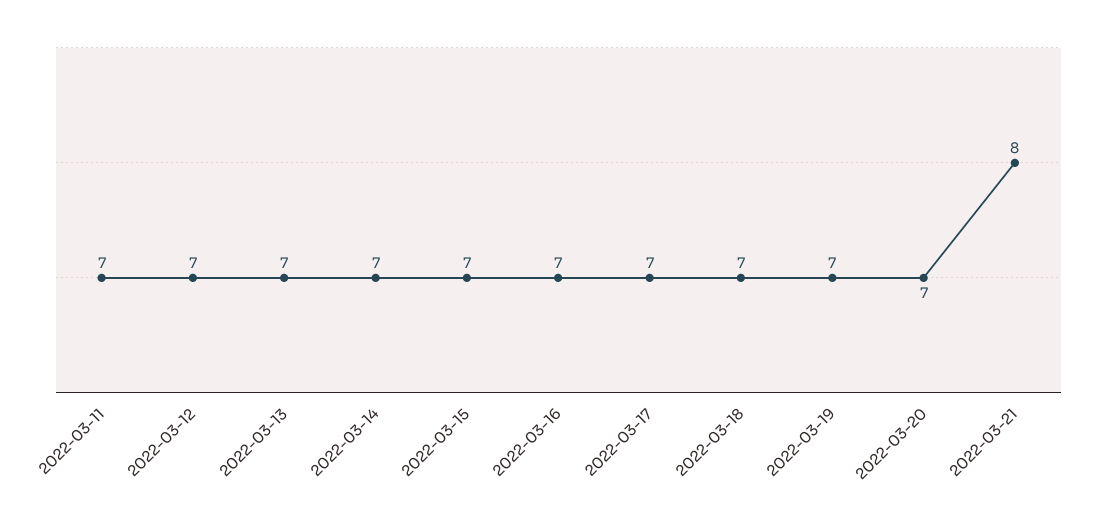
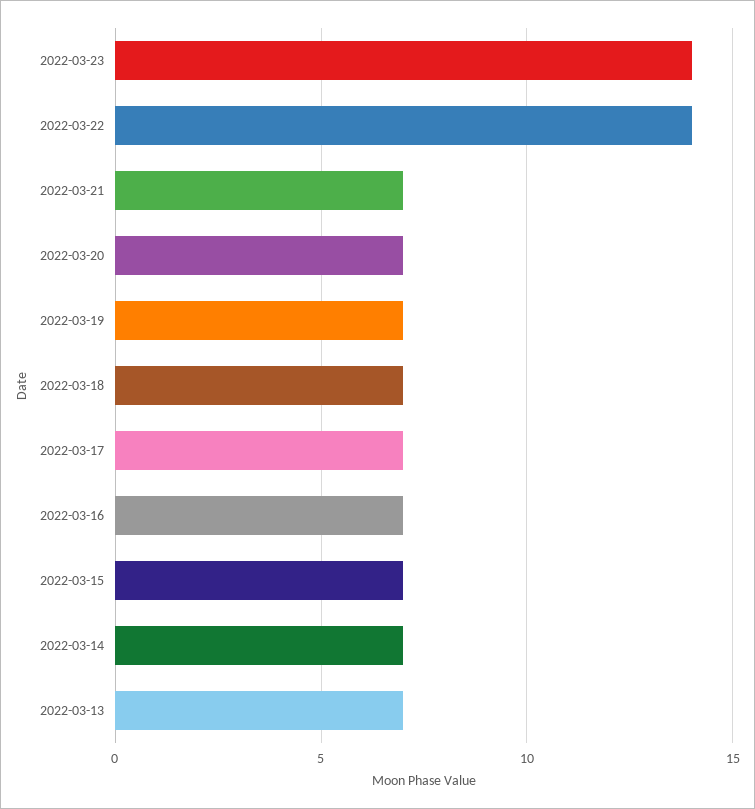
2022-03-11: 7 -> none
2022-03-12: 7 -> none
2022-03-21: 8 -> 7
2022-03-23: none -> 14
2022-03-22: none -> 14

